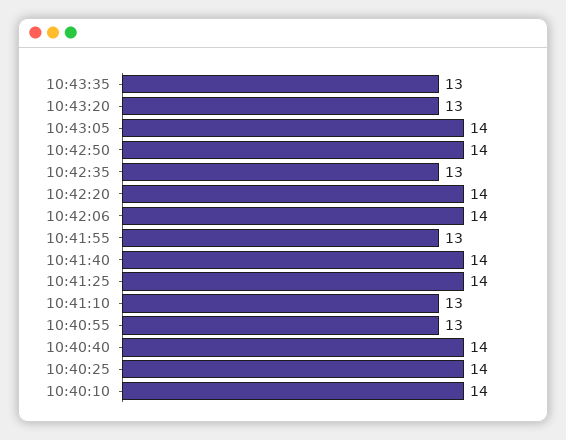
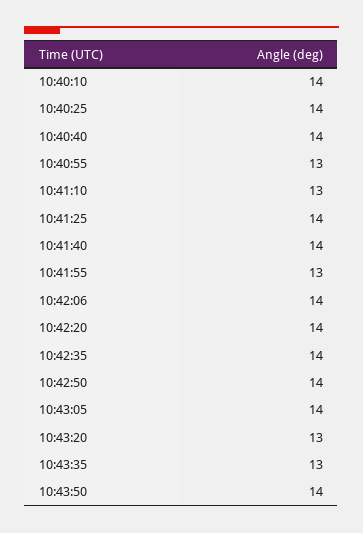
10:42:35: 13 -> 14
10:43:50: none -> 14

